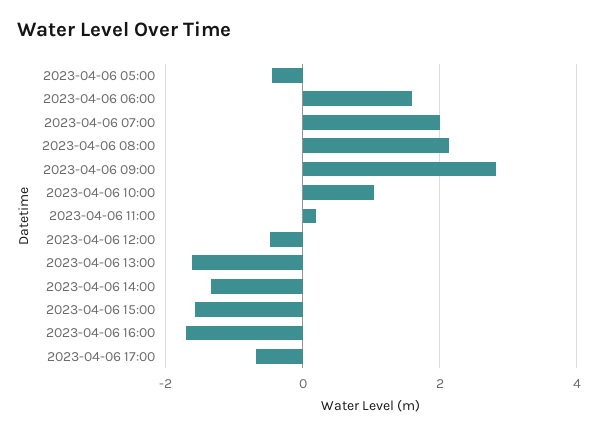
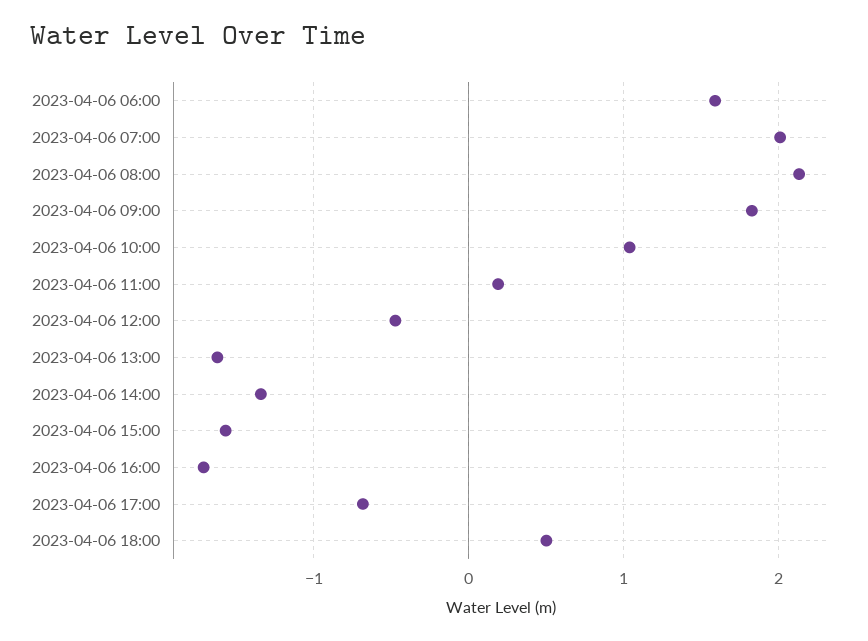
2023-04-06 05:00: -0.4 -> none
2023-04-06 09:00: 2.8 -> 1.8
2023-04-06 18:00: none -> 0.5

